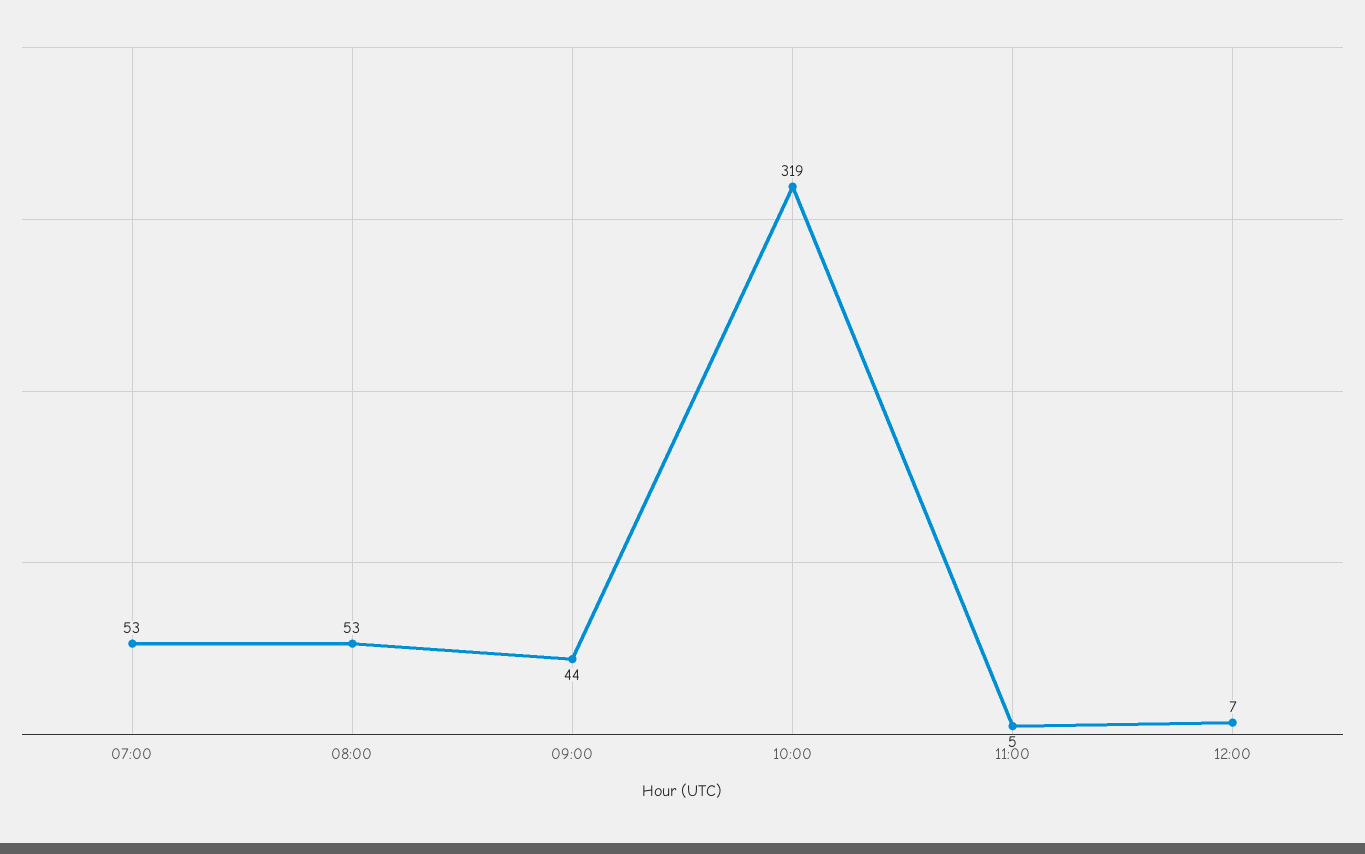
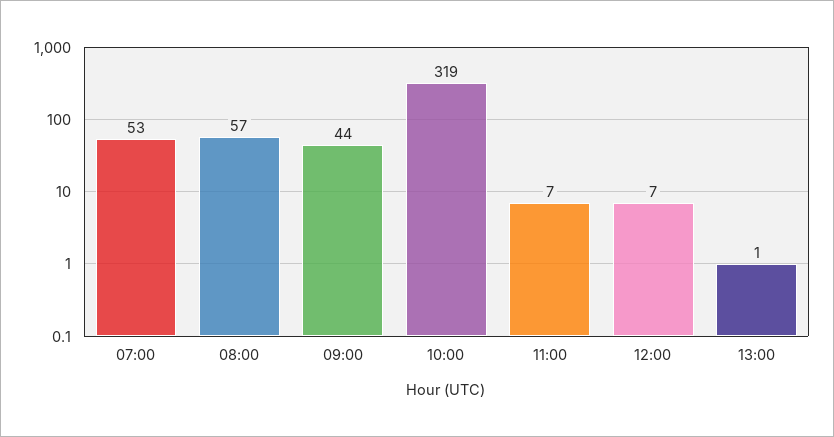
08:00: 53 -> 57
11:00: 5 -> 7
13:00: none -> 1

